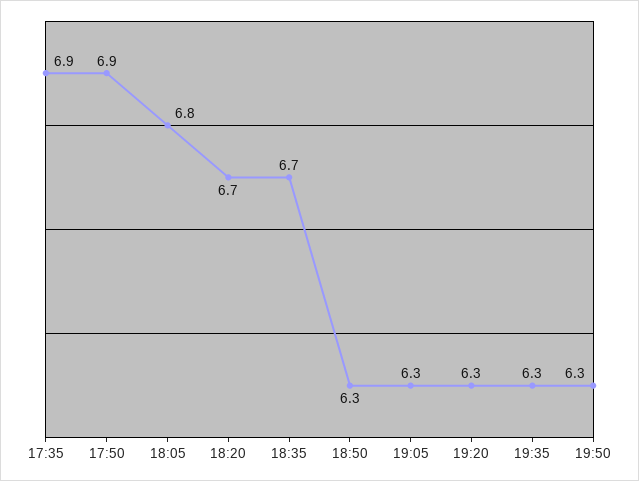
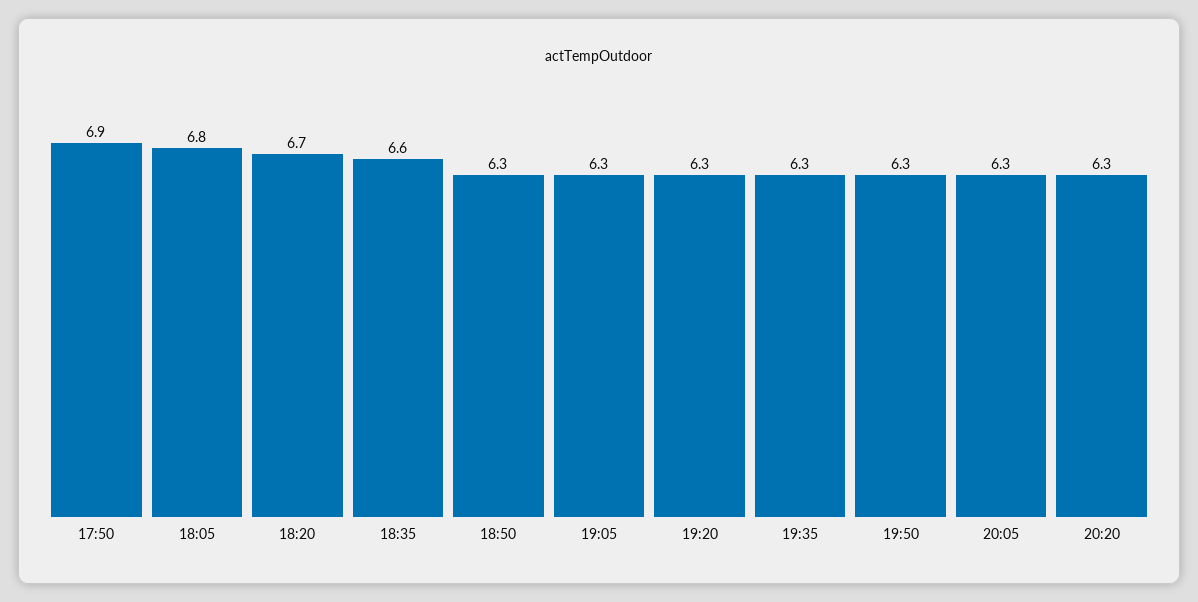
17:35: 6.9 -> none
18:35: 6.7 -> 6.6
20:05: none -> 6.3
20:20: none -> 6.3

